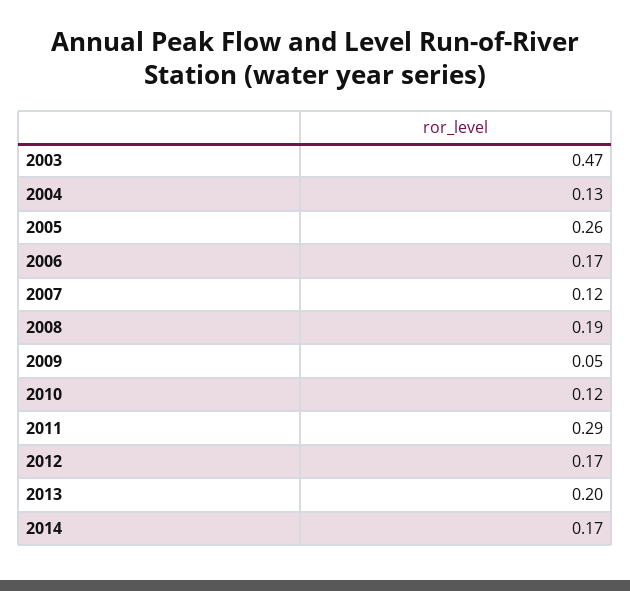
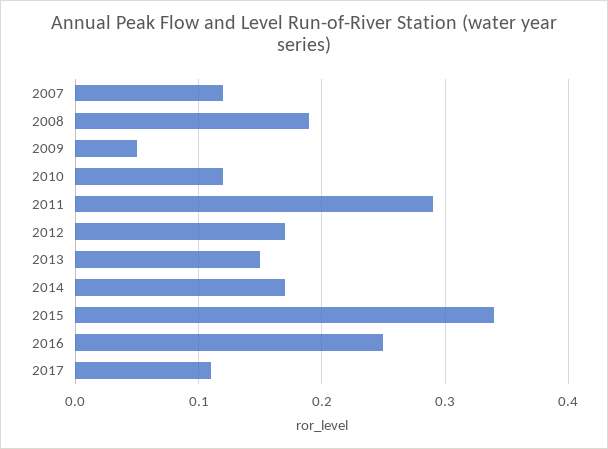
2003: 0.47 -> none
2004: 0.13 -> none
2005: 0.26 -> none
2006: 0.17 -> none
2013: 0.2 -> 0.15
2015: none -> 0.34
2016: none -> 0.25
2017: none -> 0.11

